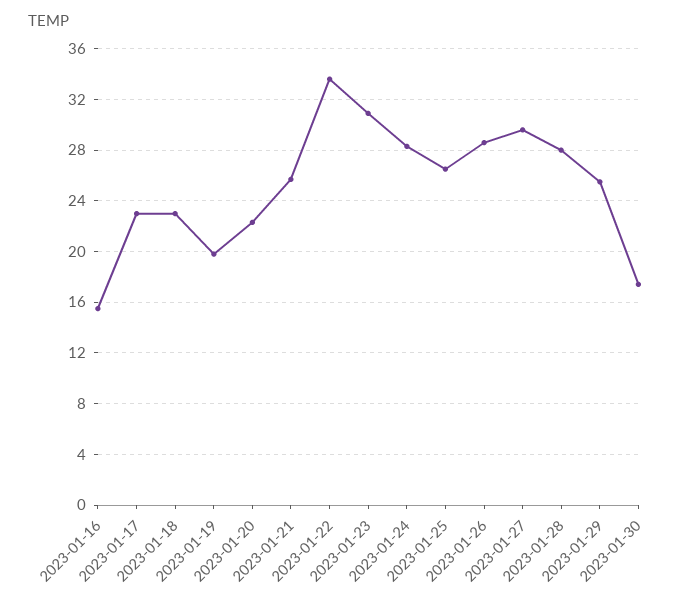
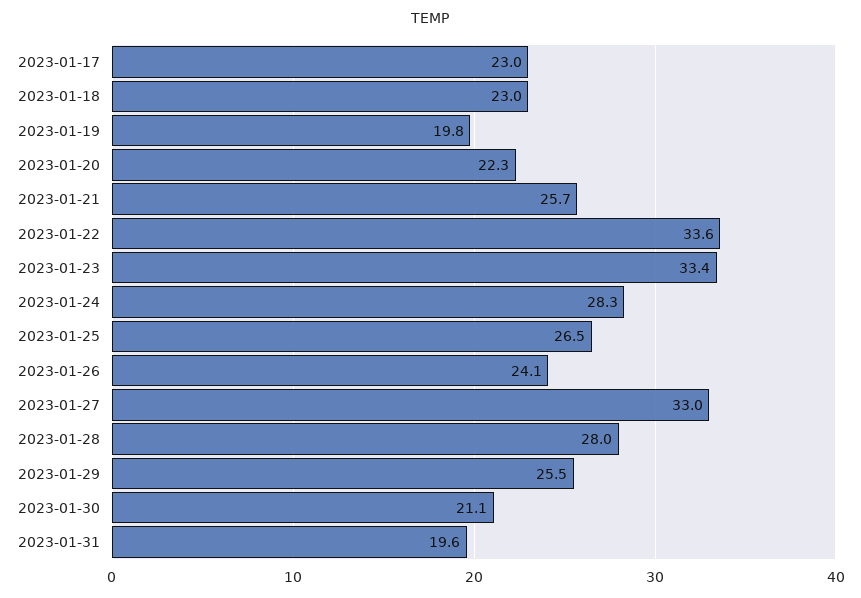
2023-01-16: 15.5 -> none
2023-01-23: 31 -> 33.4
2023-01-26: 28.5 -> 24.1
2023-01-27: 29.5 -> 33
2023-01-30: 17.5 -> 21.1
2023-01-31: none -> 19.6

